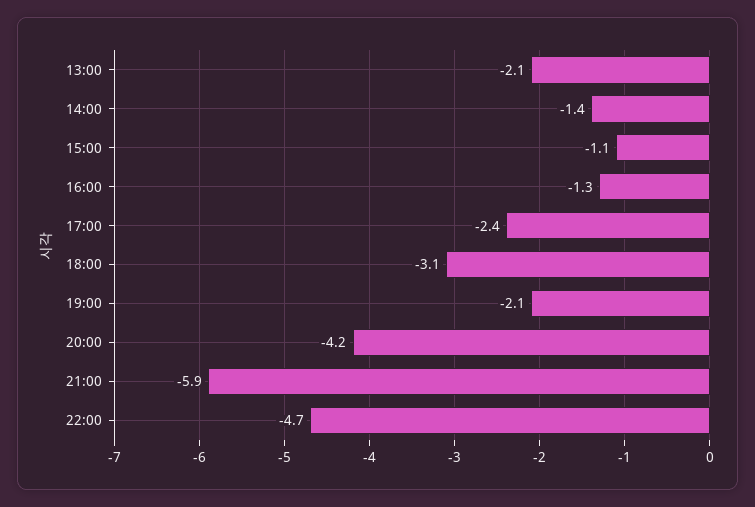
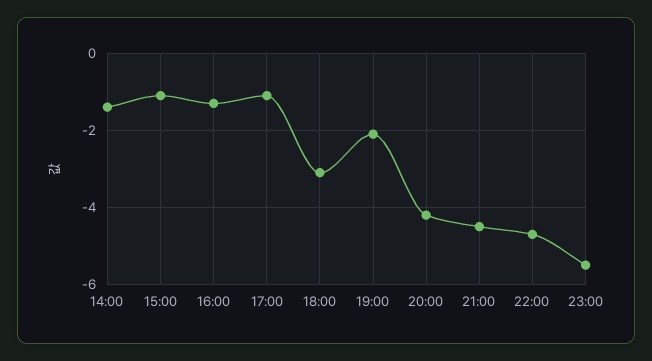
13:00: -2.1 -> none
17:00: -2.4 -> -1
21:00: -5.9 -> -4.5
23:00: none -> -5.5

